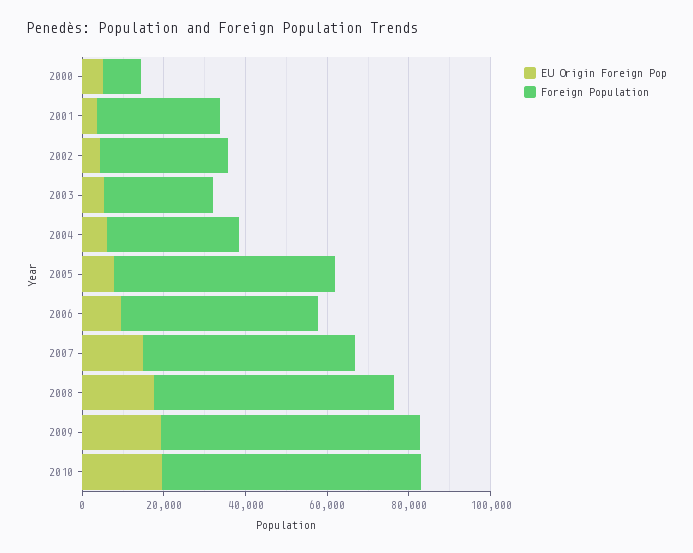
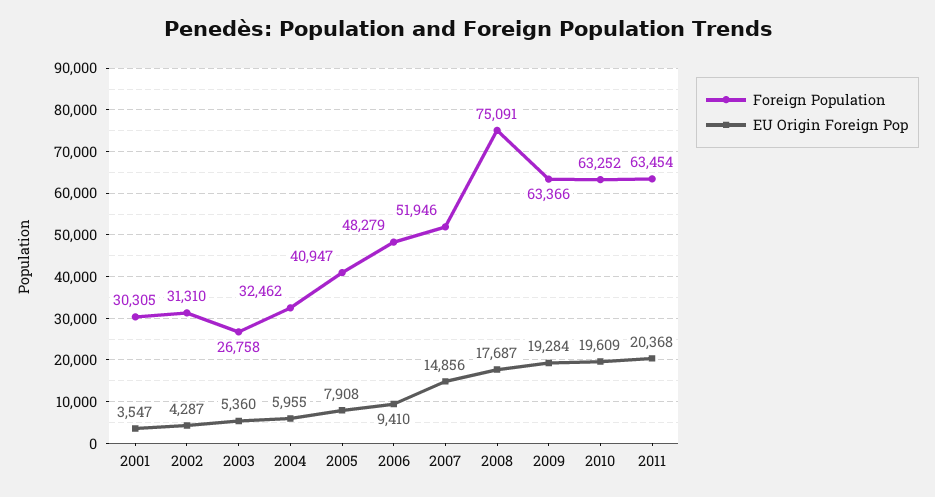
EU Origin Foreign Pop, 2000: 5000 -> none
Foreign Population, 2000: 10000 -> none
Foreign Population, 2005: 55000 -> 40947
Foreign Population, 2008: 60000 -> 75091
Foreign Population, 2011: none -> 63454
EU Origin Foreign Pop, 2011: none -> 20368

